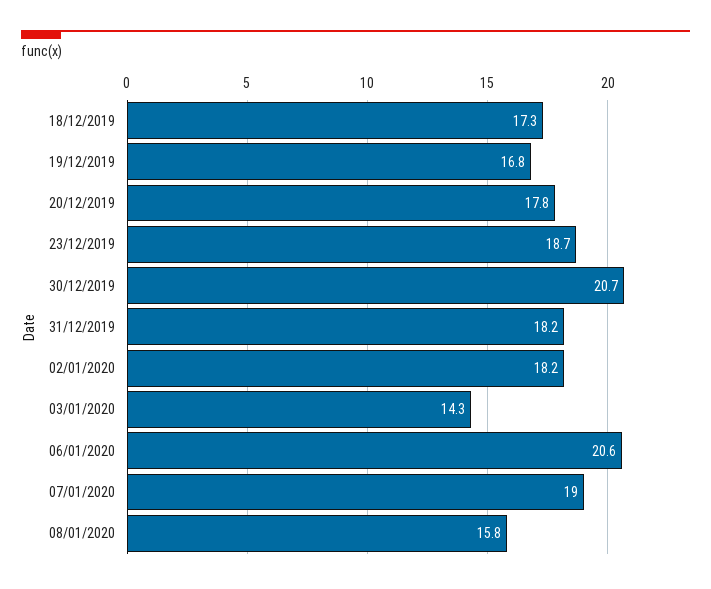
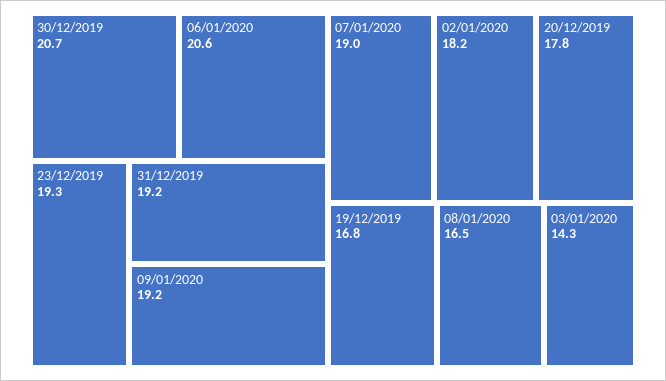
18/12/2019: 17.3 -> none
23/12/2019: 18.7 -> 19.3
31/12/2019: 18.2 -> 19.2
08/01/2020: 15.8 -> 16.5
09/01/2020: none -> 19.2

